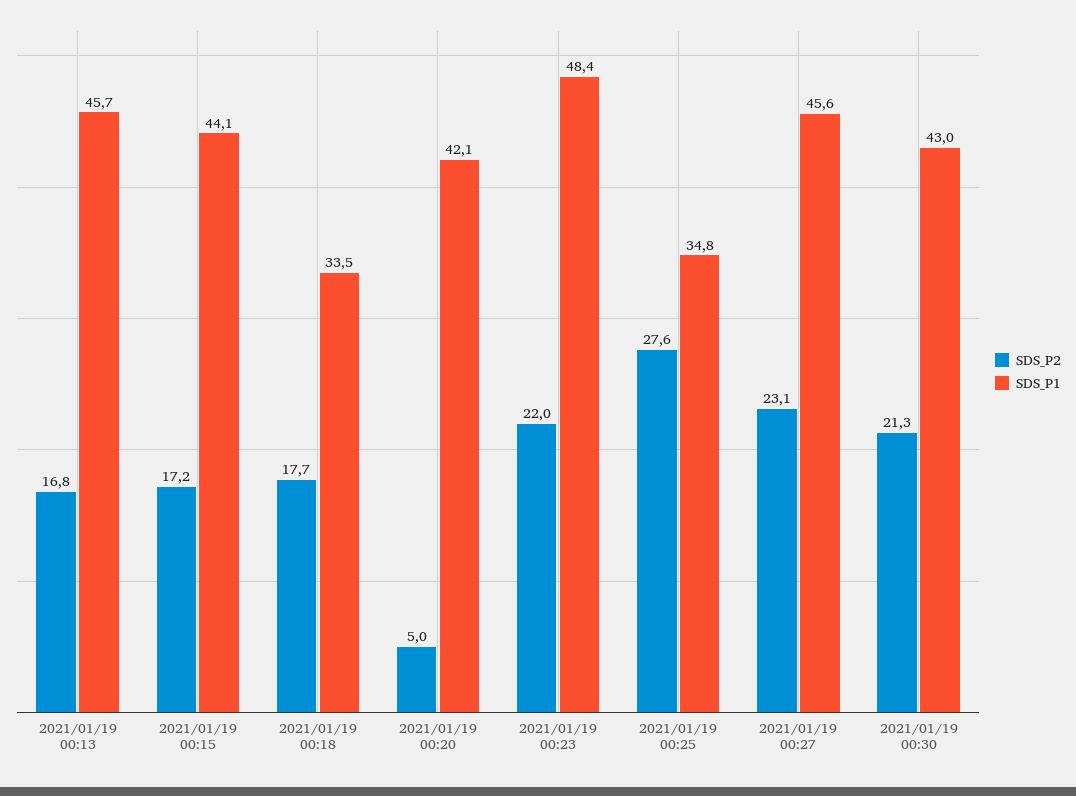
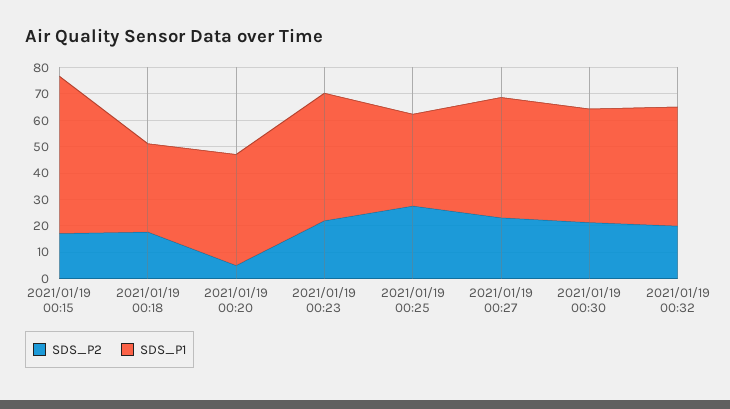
SDS_P2, 2021/01/19 00:13: 16.8 -> none
SDS_P1, 2021/01/19 00:13: 45.7 -> none
SDS_P1, 2021/01/19 00:15: 44.1 -> 60
SDS_P2, 2021/01/19 00:32: none -> 20
SDS_P1, 2021/01/19 00:32: none -> 45

